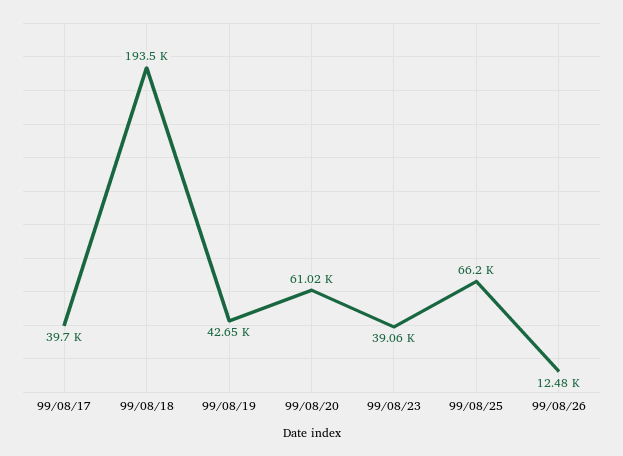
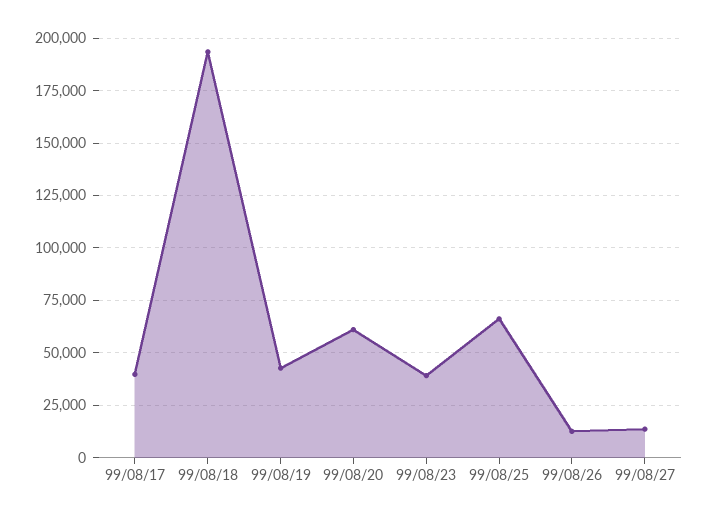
99/08/27: none -> 15000

